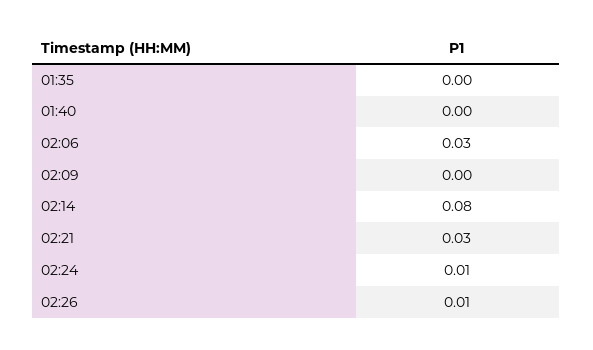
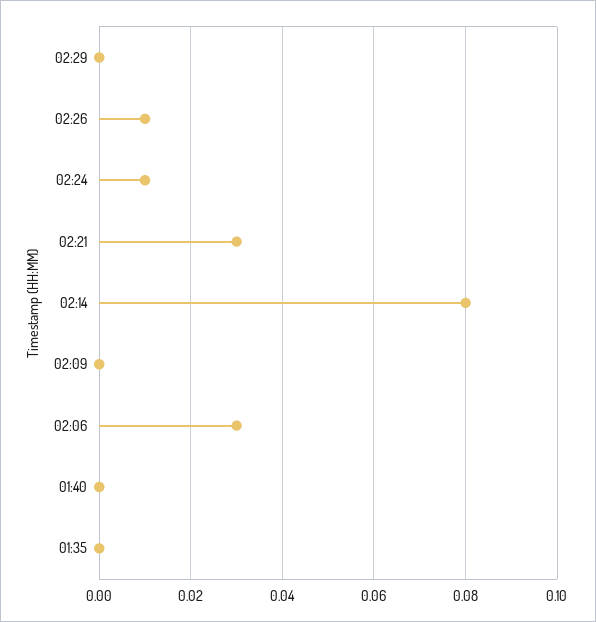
02:29: none -> 0

